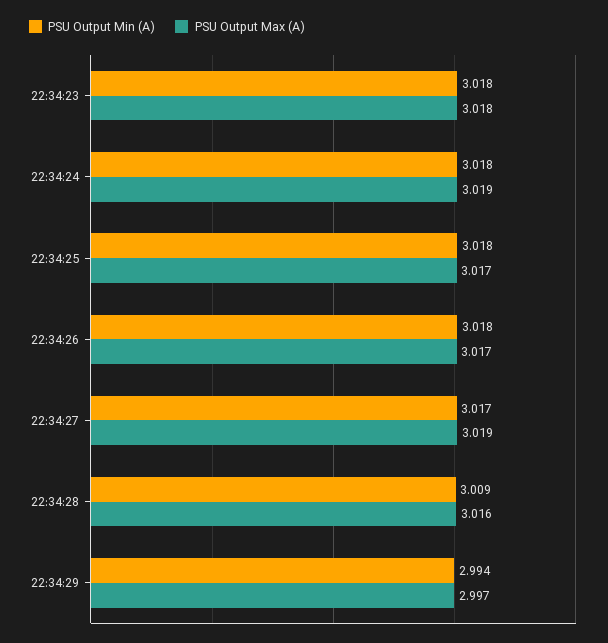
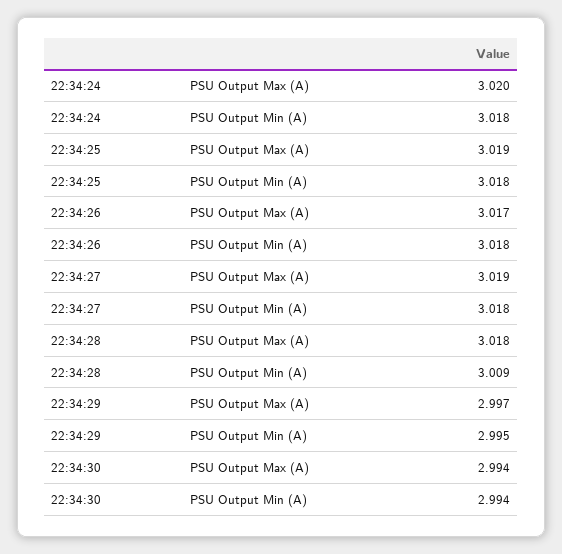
PSU Output Min (A), 22:34:23: 3.018 -> none
PSU Output Max (A), 22:34:23: 3.018 -> none
PSU Output Max (A), 22:34:24: 3.019 -> 3.02
PSU Output Max (A), 22:34:25: 3.017 -> 3.019
PSU Output Min (A), 22:34:27: 3.017 -> 3.018
PSU Output Max (A), 22:34:28: 3.016 -> 3.018
PSU Output Min (A), 22:34:29: 2.994 -> 2.995
PSU Output Max (A), 22:34:30: none -> 2.994
PSU Output Min (A), 22:34:30: none -> 2.994

